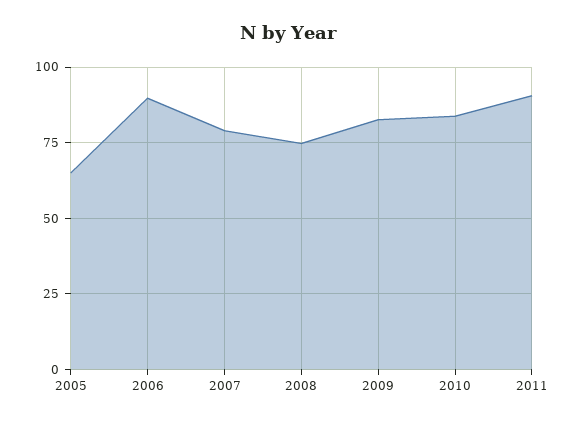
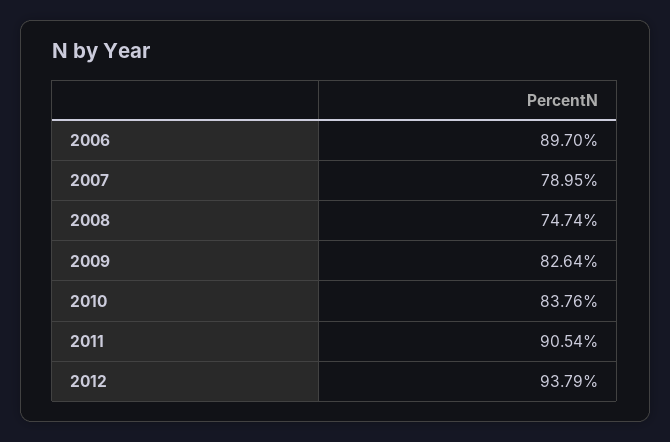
2005: 65 -> none
2012: none -> 93.79

